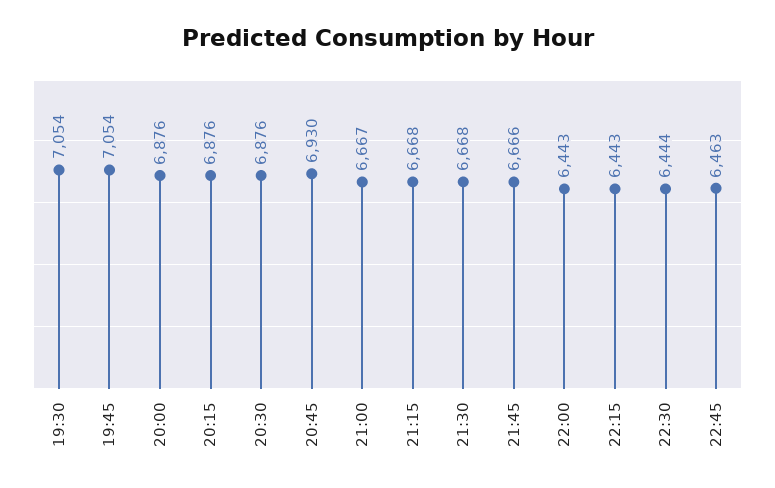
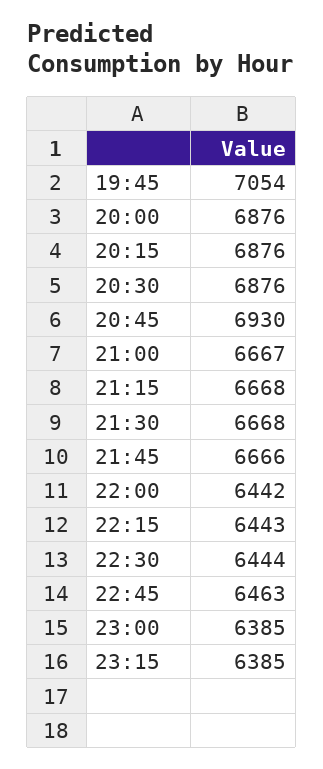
19:30: 7054 -> none
22:00: 6443 -> 6442
23:00: none -> 6385
23:15: none -> 6385

